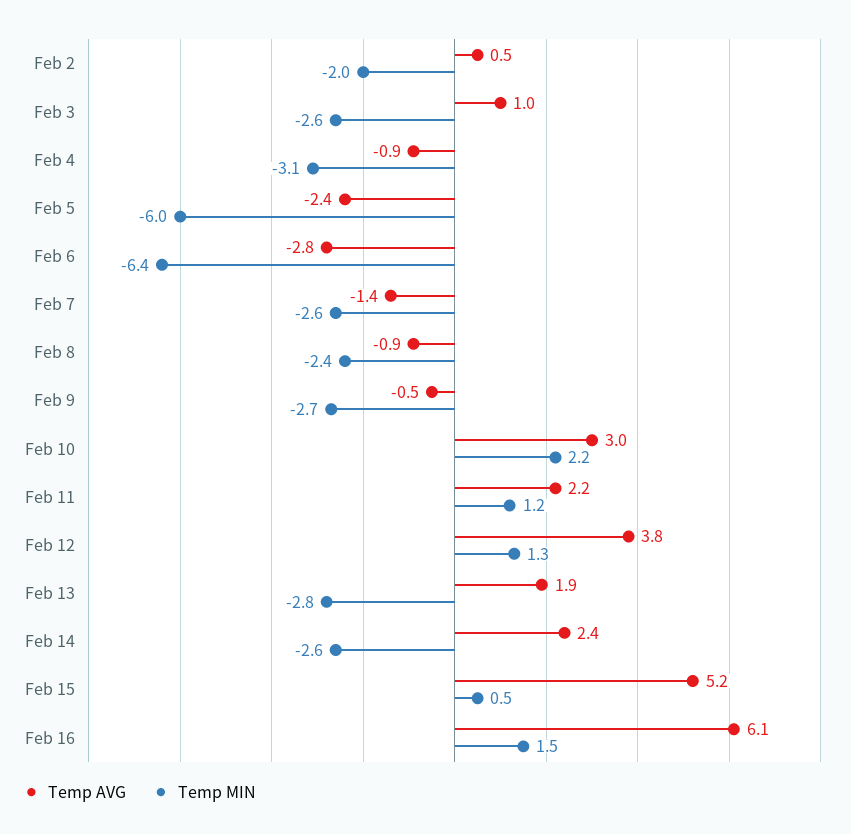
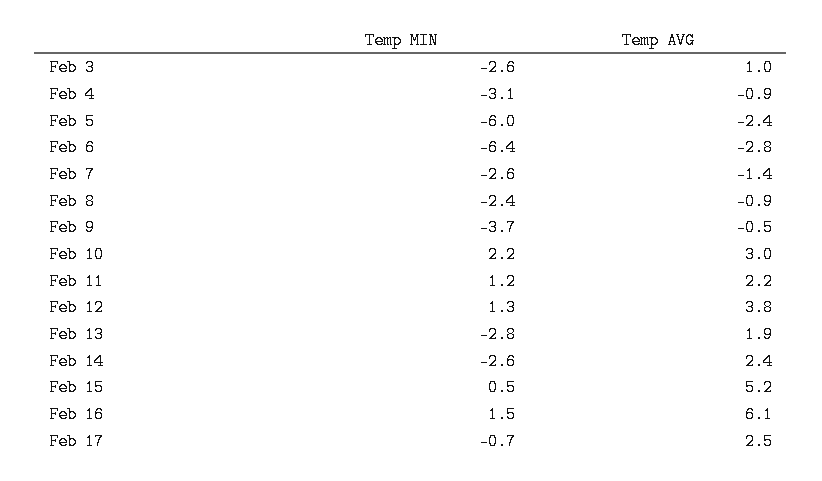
Temp AVG, Feb 2: 0.5 -> none
Temp MIN, Feb 2: -2 -> none
Temp MIN, Feb 9: -2.7 -> -3.7
Temp MIN, Feb 17: none -> -0.7
Temp AVG, Feb 17: none -> 2.5

